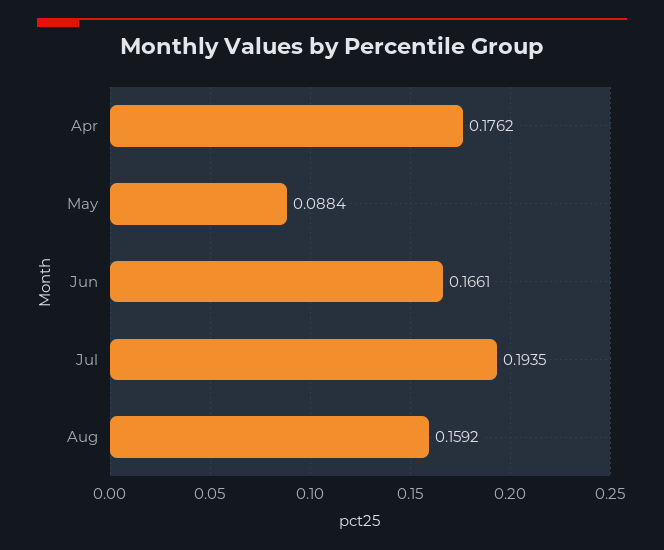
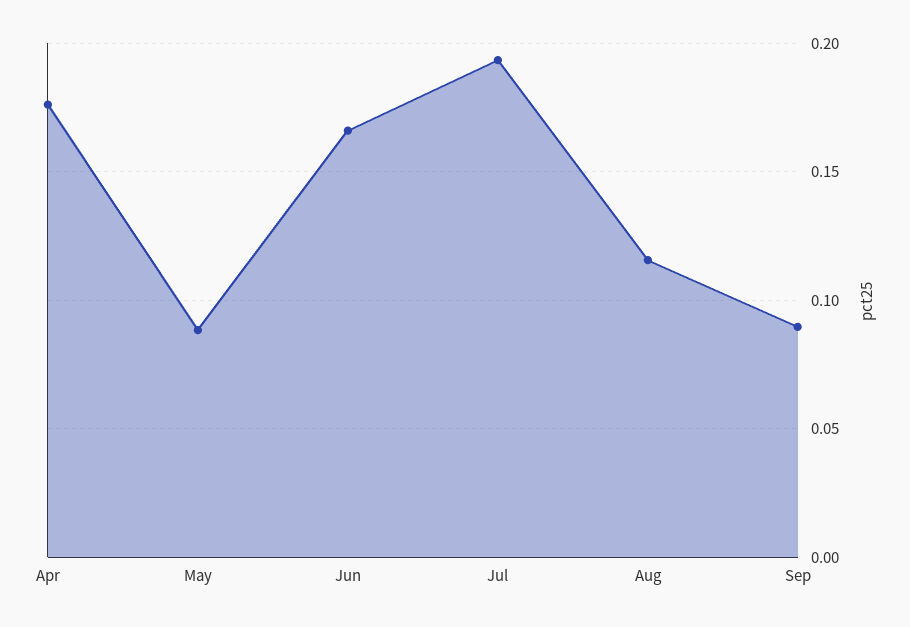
Aug: 0.1592 -> 0.115
Sep: none -> 0.09

